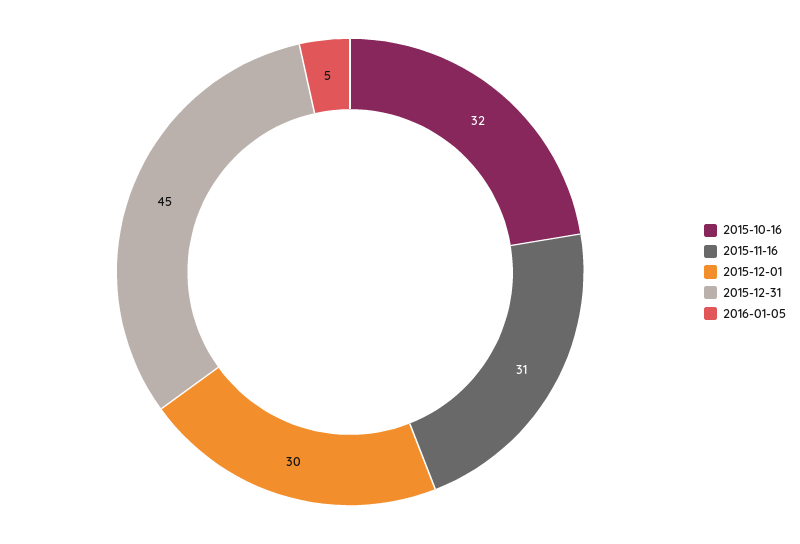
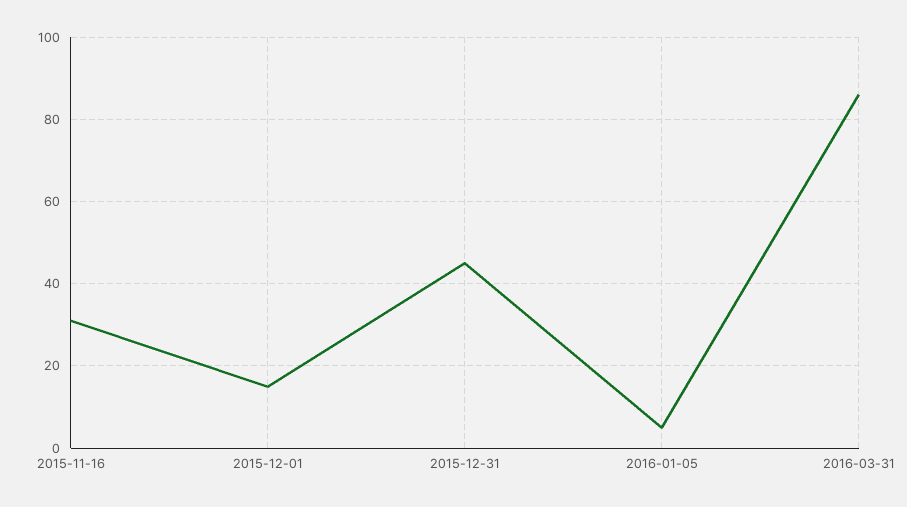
2015-10-16: 32 -> none
2015-12-01: 30 -> 15
2016-03-31: none -> 85

